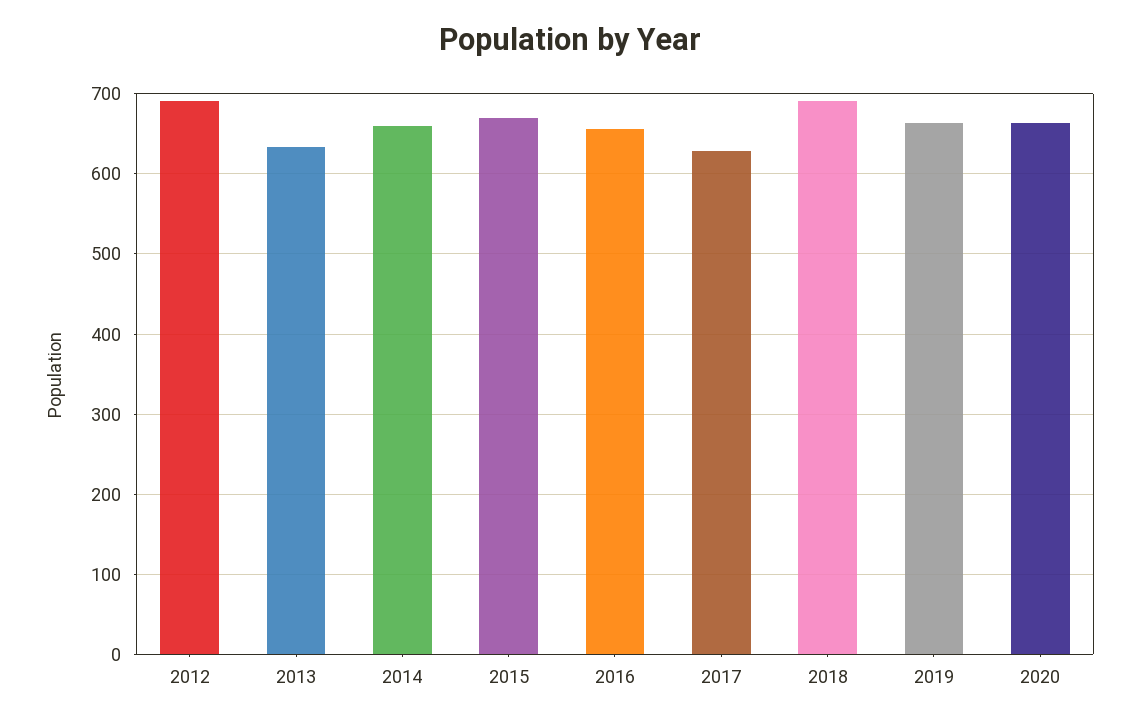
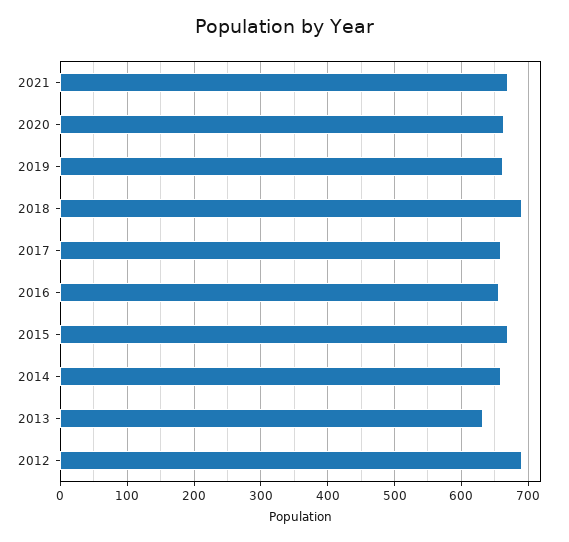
2017: 630 -> 660
2021: none -> 670

